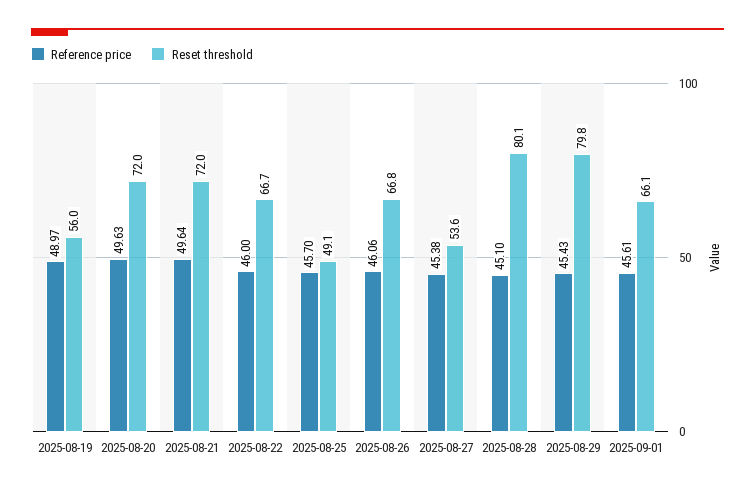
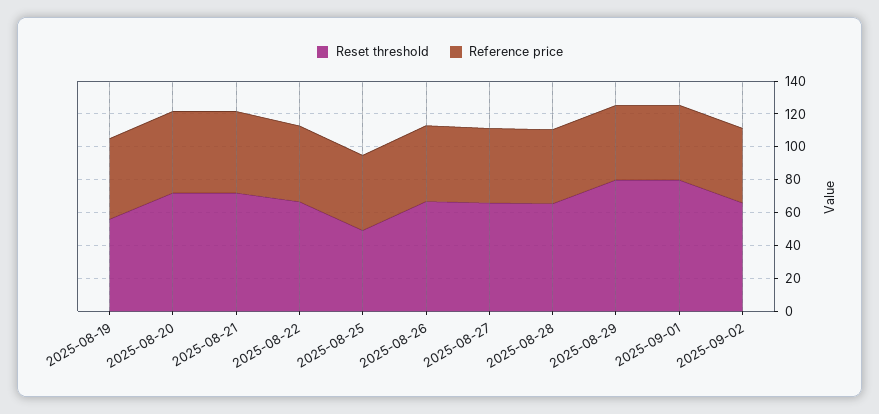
Reset threshold, 2025-08-27: 53.6 -> 65
Reset threshold, 2025-08-28: 80.1 -> 65
Reset threshold, 2025-09-01: 66.1 -> 80
Reset threshold, 2025-09-02: none -> 65
Reference price, 2025-09-02: none -> 45

